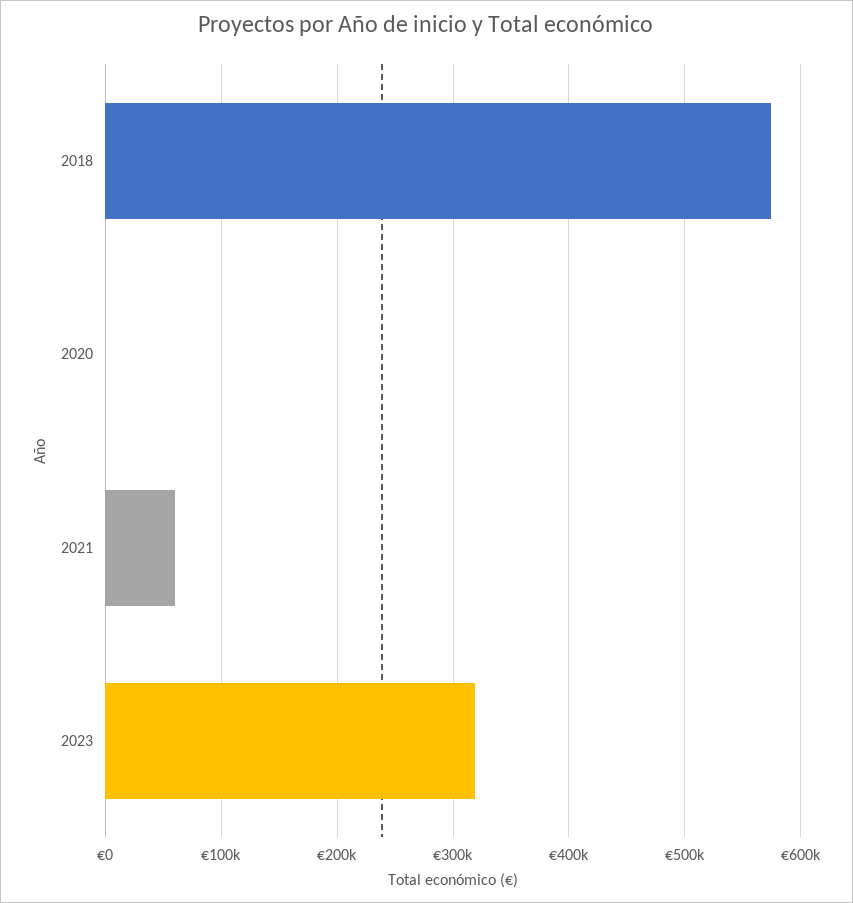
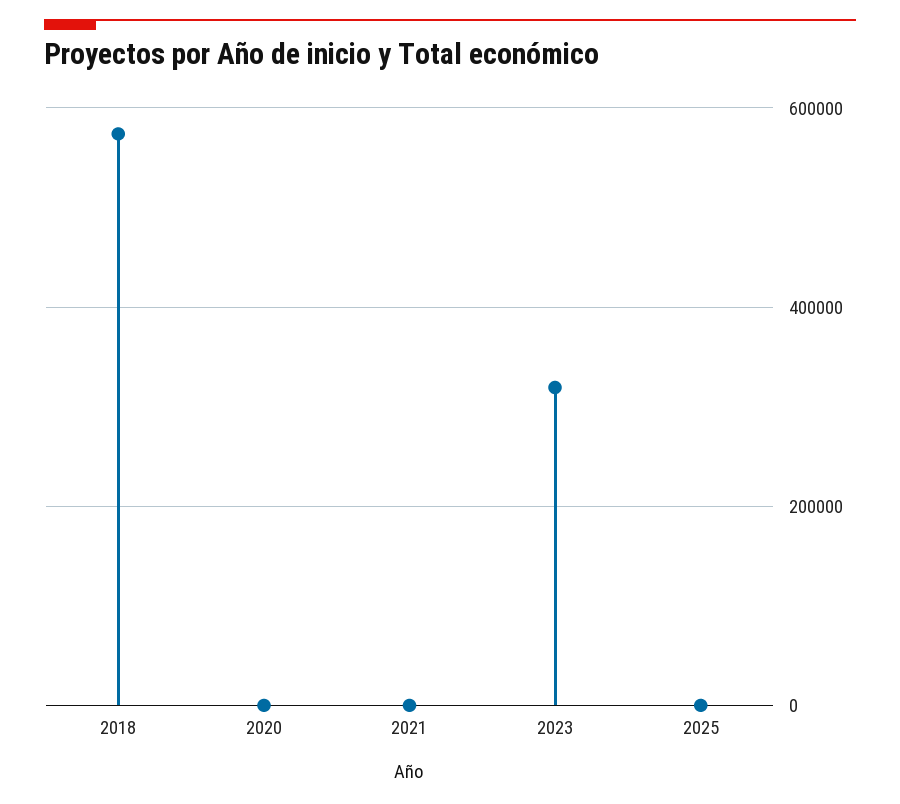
2021: 60000 -> 0
2025: none -> 0

